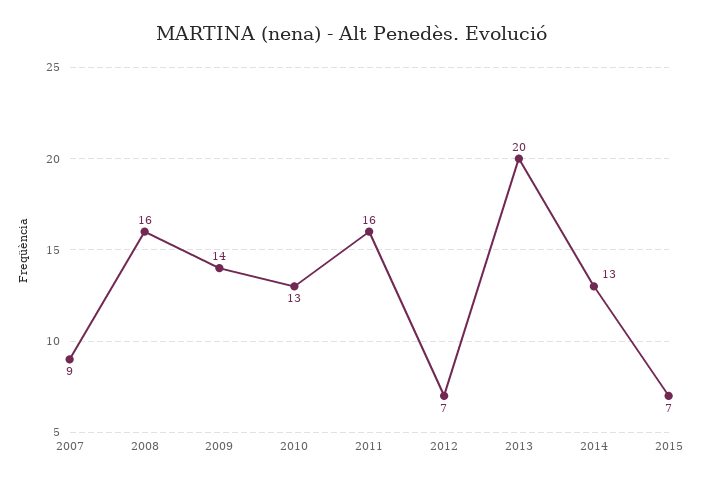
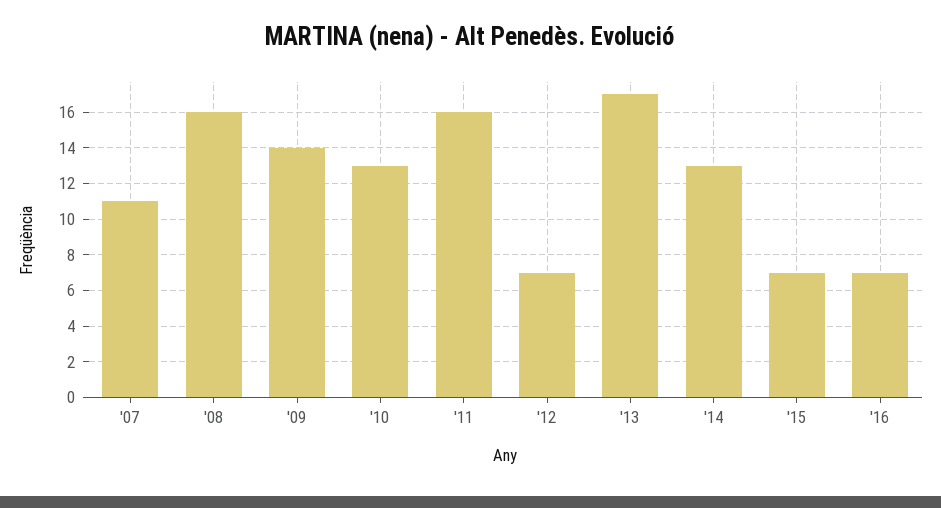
2007: 9 -> 11
2013: 20 -> 17
'16: none -> 7

